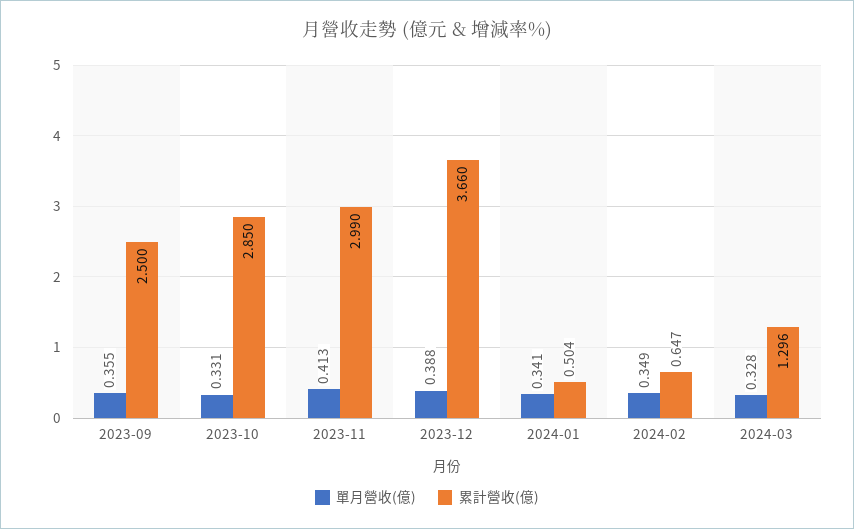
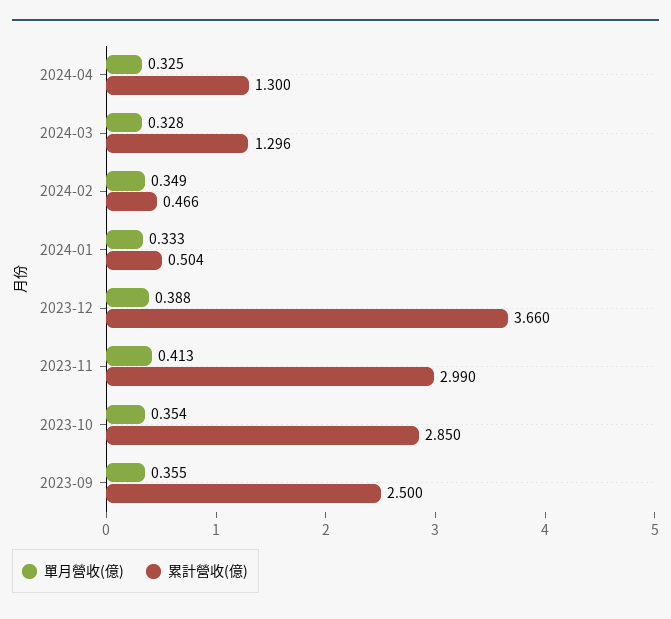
單月營收(億), 2023-10: 0.331 -> 0.354
單月營收(億), 2024-01: 0.341 -> 0.333
累計營收(億), 2024-02: 0.647 -> 0.466
單月營收(億), 2024-04: none -> 0.325
累計營收(億), 2024-04: none -> 1.3

